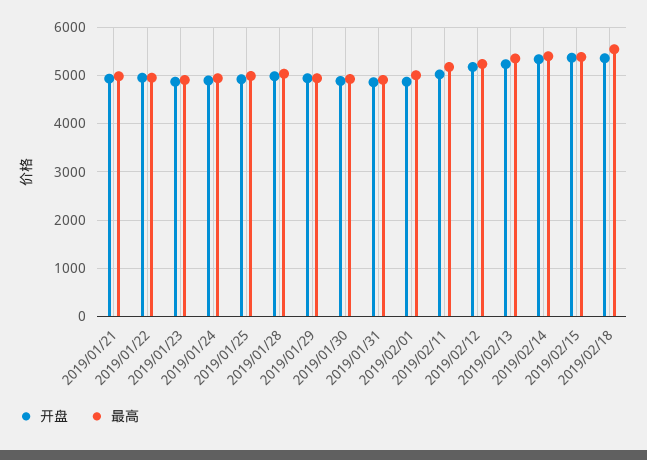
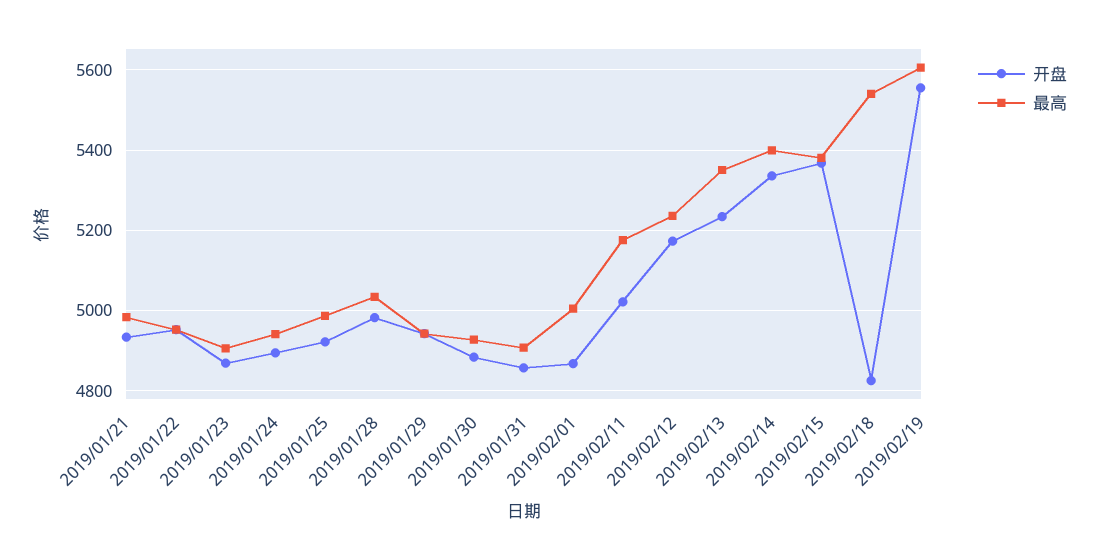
开盘, 2019/02/18: 5400 -> 4820
开盘, 2019/02/19: none -> 5560
最高, 2019/02/19: none -> 5600

